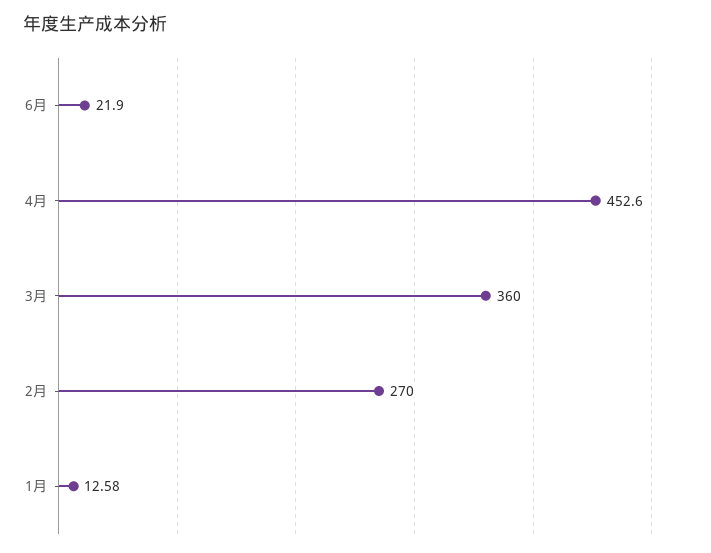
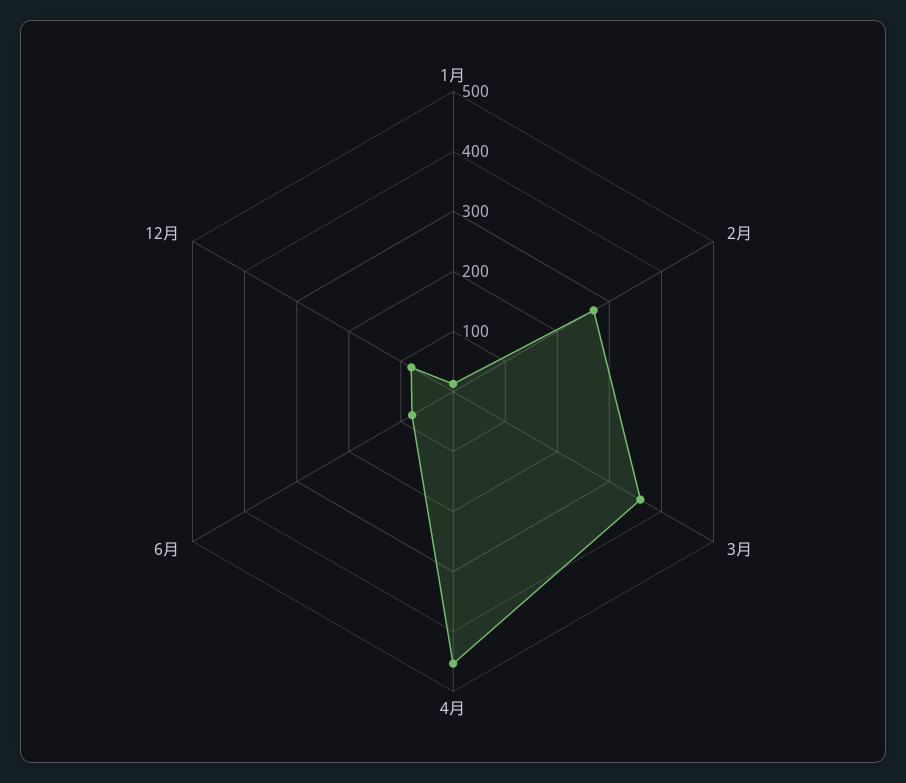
6月: 21.9 -> 80
12月: none -> 80

